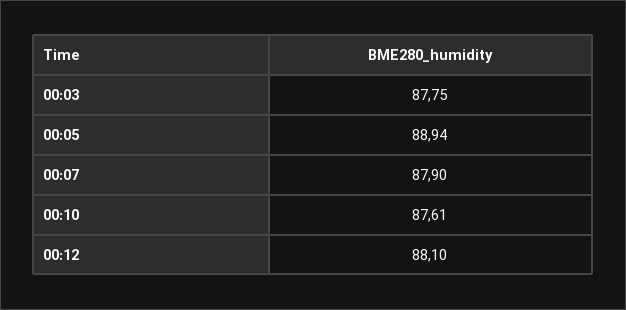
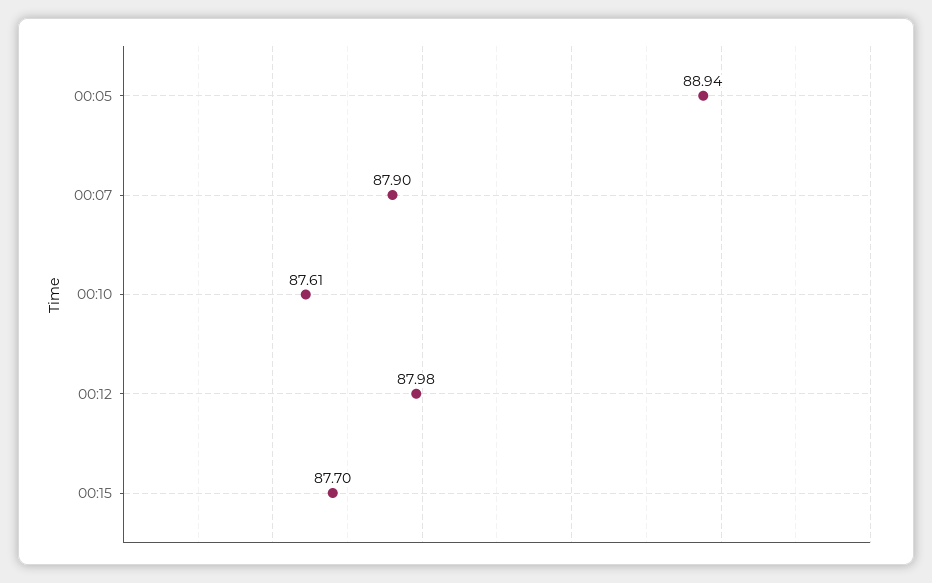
00:03: 87.75 -> none
00:12: 88.1 -> 87.98
00:15: none -> 87.7

